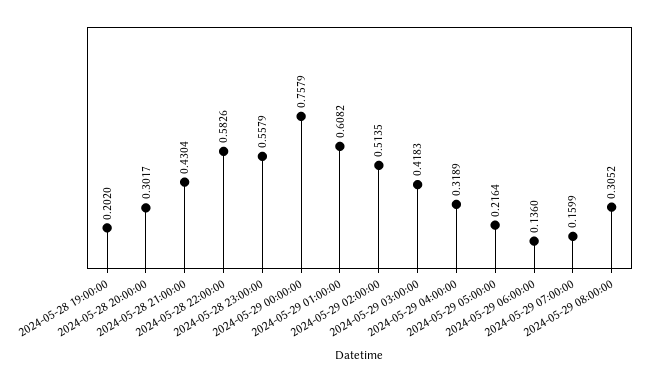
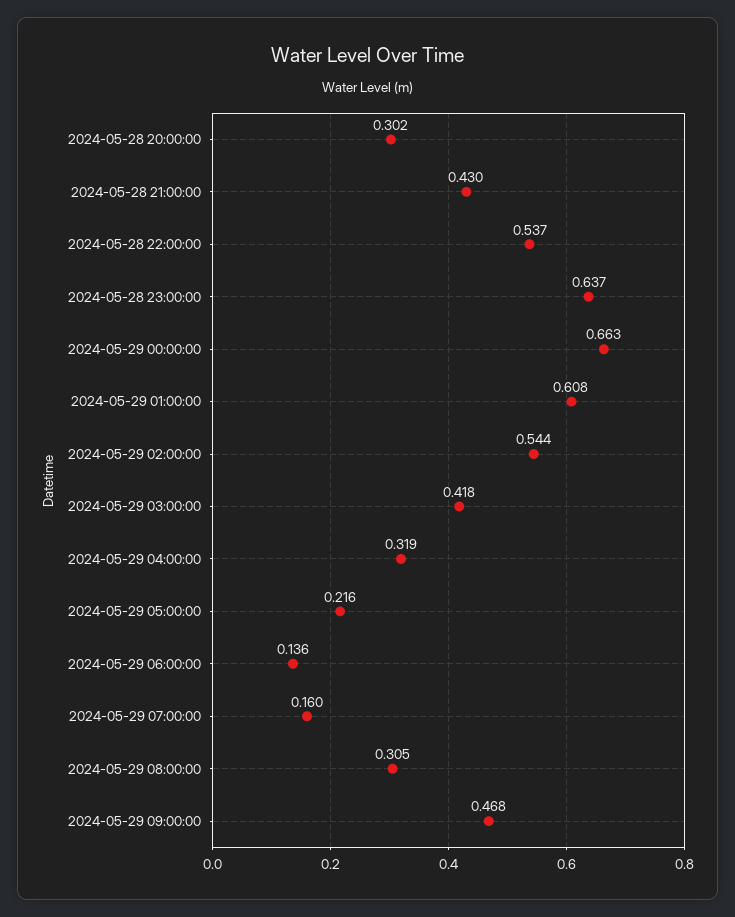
2024-05-28 19:00:00: 0.202 -> none
2024-05-28 22:00:00: 0.5826 -> 0.537
2024-05-28 23:00:00: 0.5579 -> 0.637
2024-05-29 00:00:00: 0.7579 -> 0.663
2024-05-29 02:00:00: 0.5135 -> 0.544
2024-05-29 09:00:00: none -> 0.468

